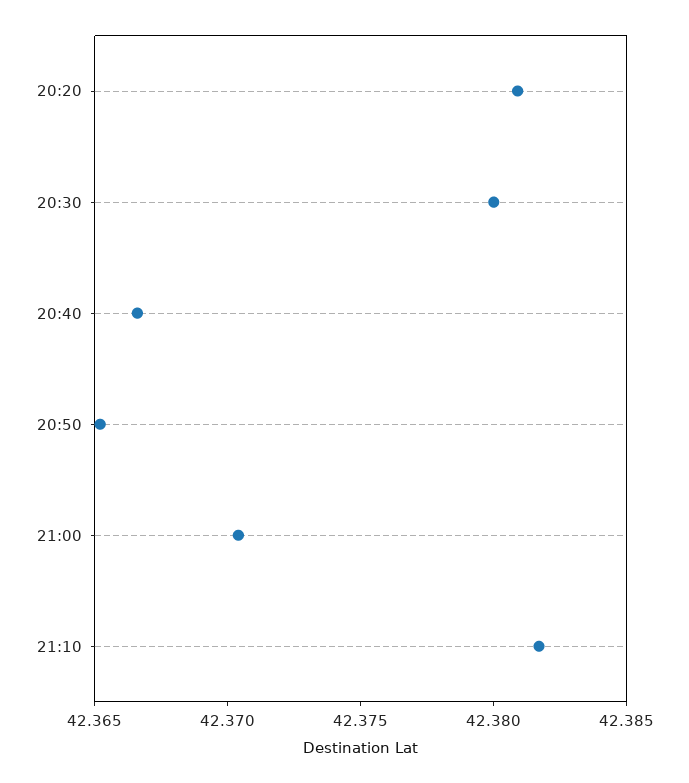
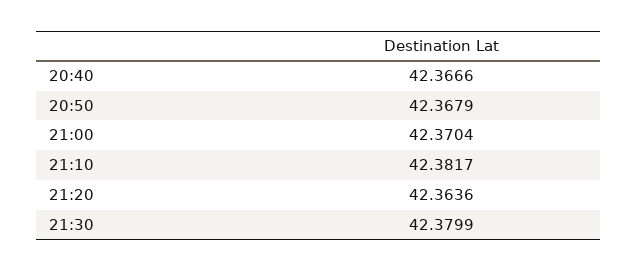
20:20: 42.381 -> none
20:30: 42.38 -> none
20:50: 42.365 -> 42.3679
21:20: none -> 42.3636
21:30: none -> 42.3799

